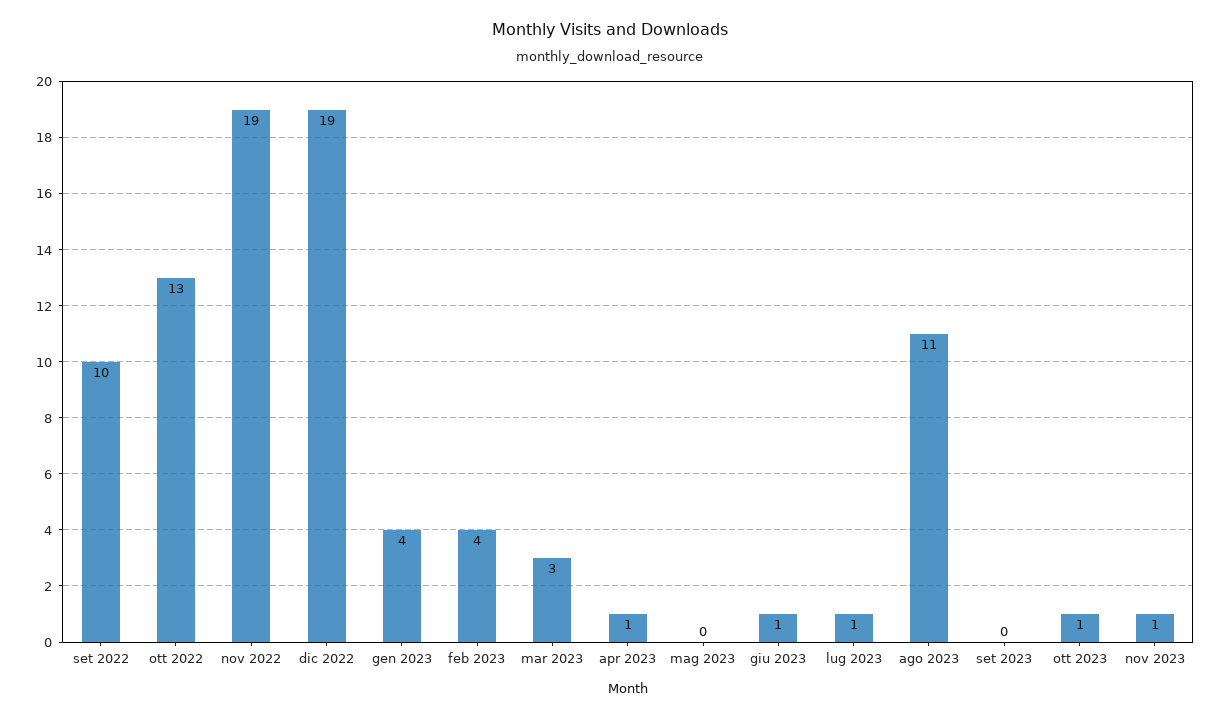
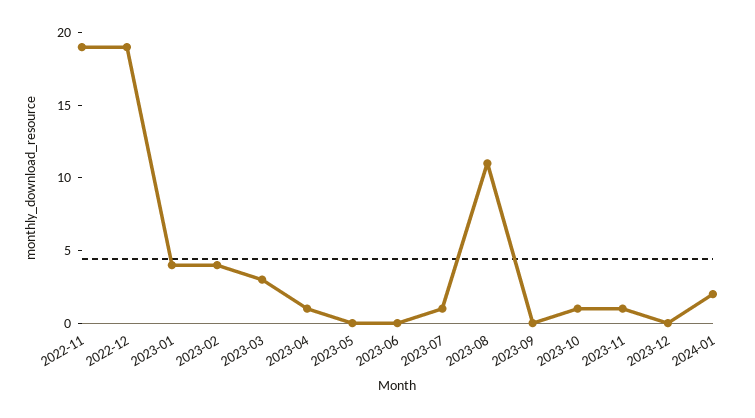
set 2022: 10 -> none
ott 2022: 13 -> none
giu 2023: 1 -> 0
2023-12: none -> 0
2024-01: none -> 2

